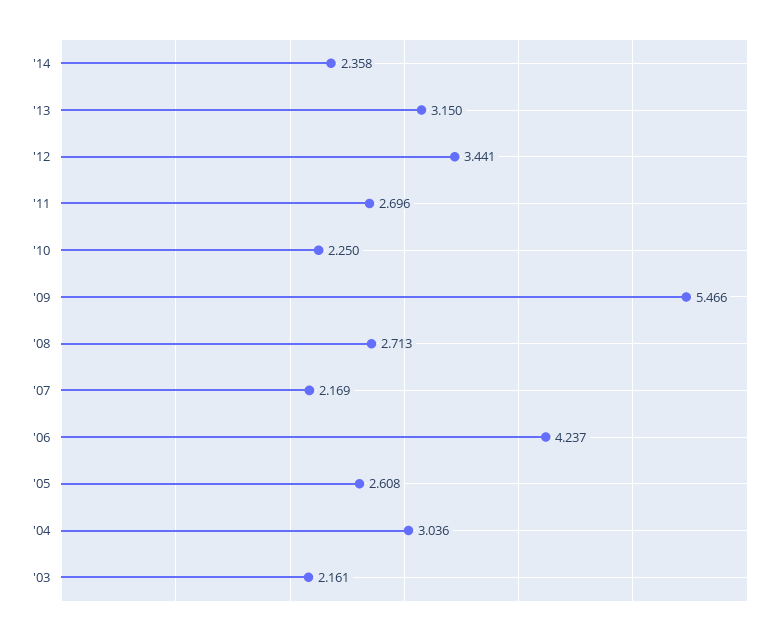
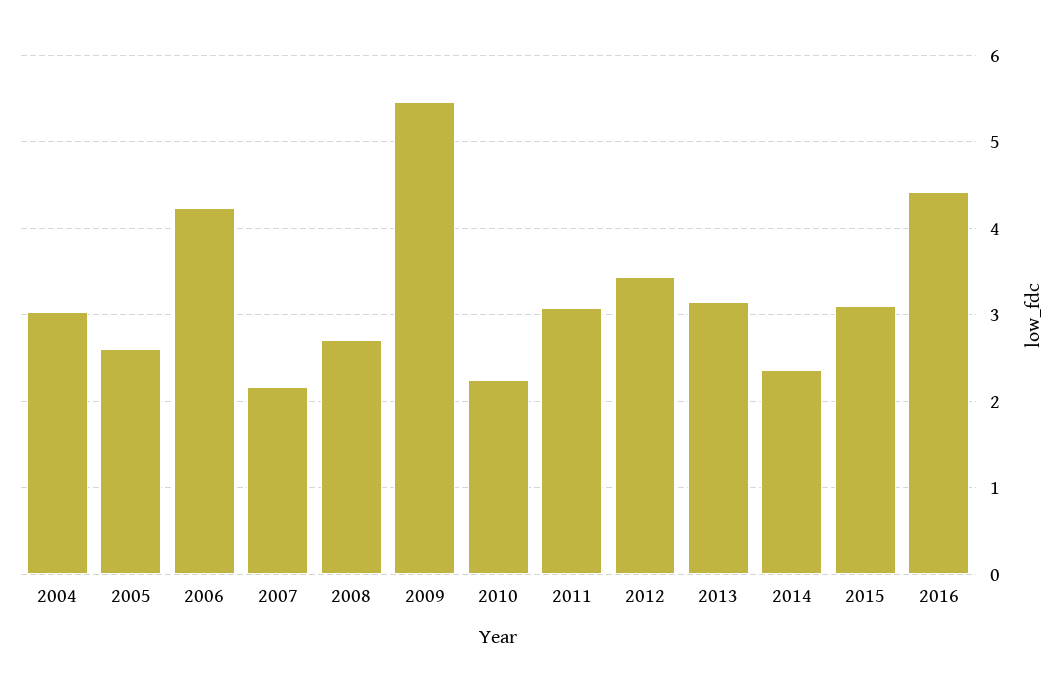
'11: 2.696 -> 3.1
'03: 2.161 -> none
2015: none -> 3.1
2016: none -> 4.4

